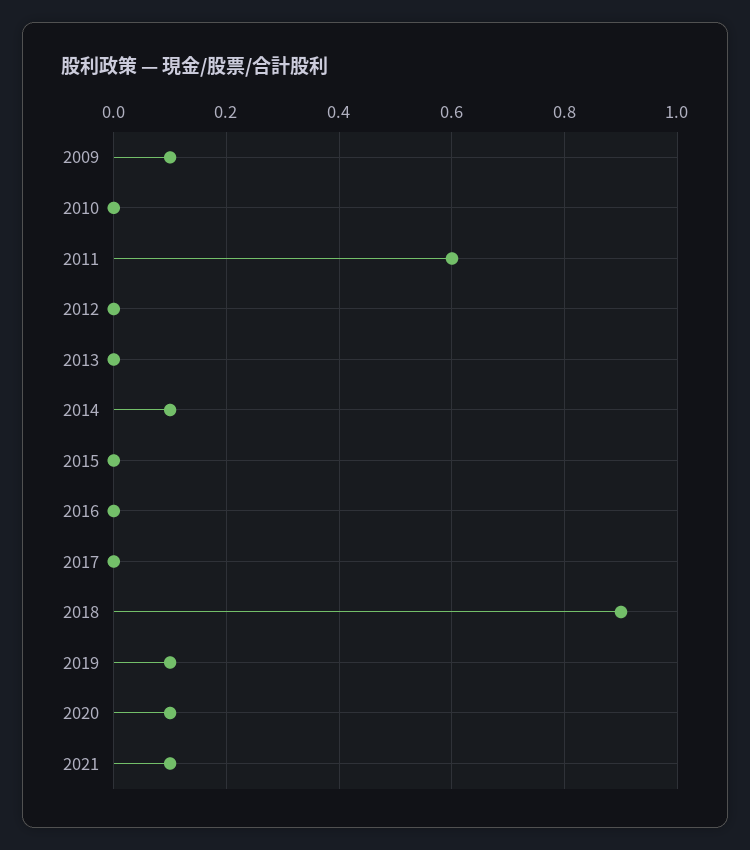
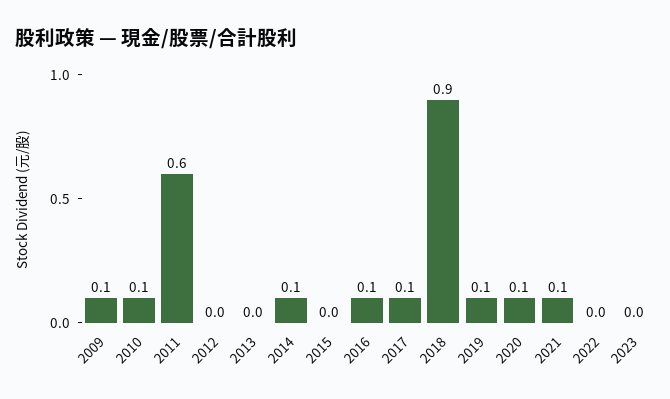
2010: 0 -> 0.1
2016: 0 -> 0.1
2017: 0 -> 0.1
2022: none -> 0
2023: none -> 0

